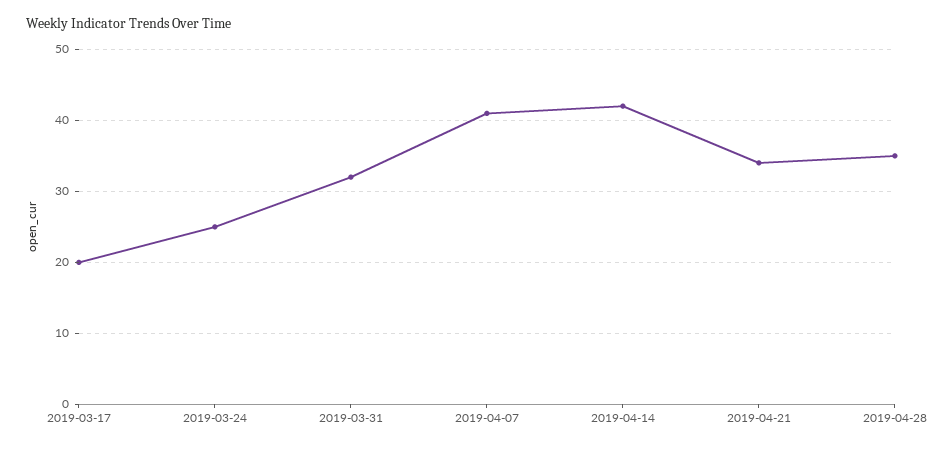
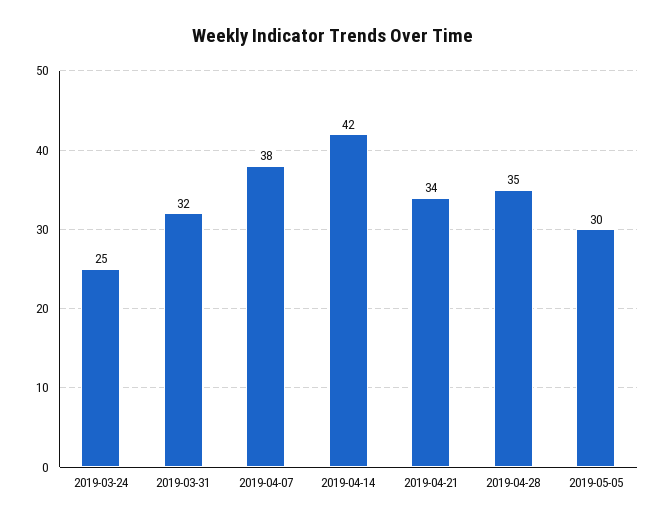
2019-03-17: 20 -> none
2019-04-07: 41 -> 38
2019-05-05: none -> 30

